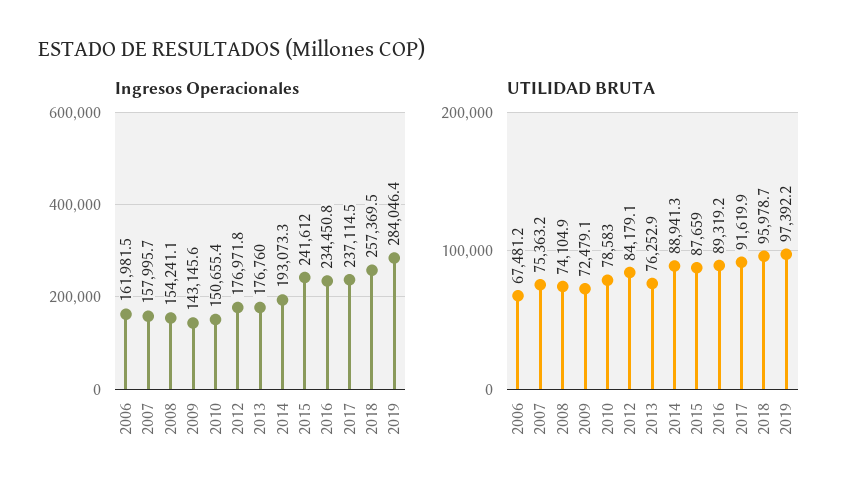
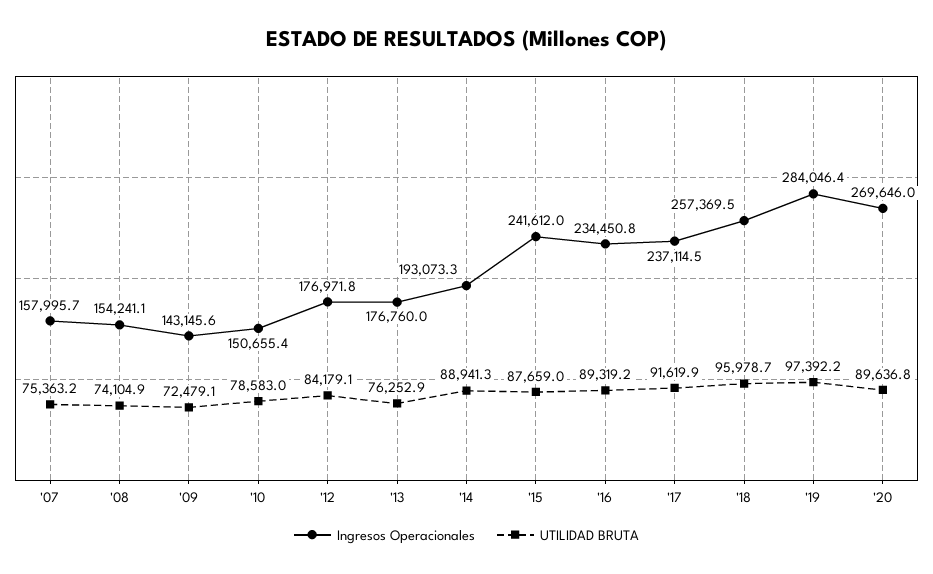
Ingresos Operacionales, 2006: 161981.5 -> none
UTILIDAD BRUTA, 2006: 67481.2 -> none
Ingresos Operacionales, '20: none -> 269646
UTILIDAD BRUTA, '20: none -> 89636.8

